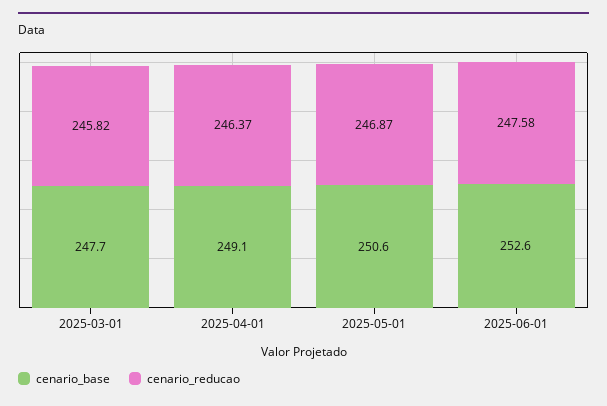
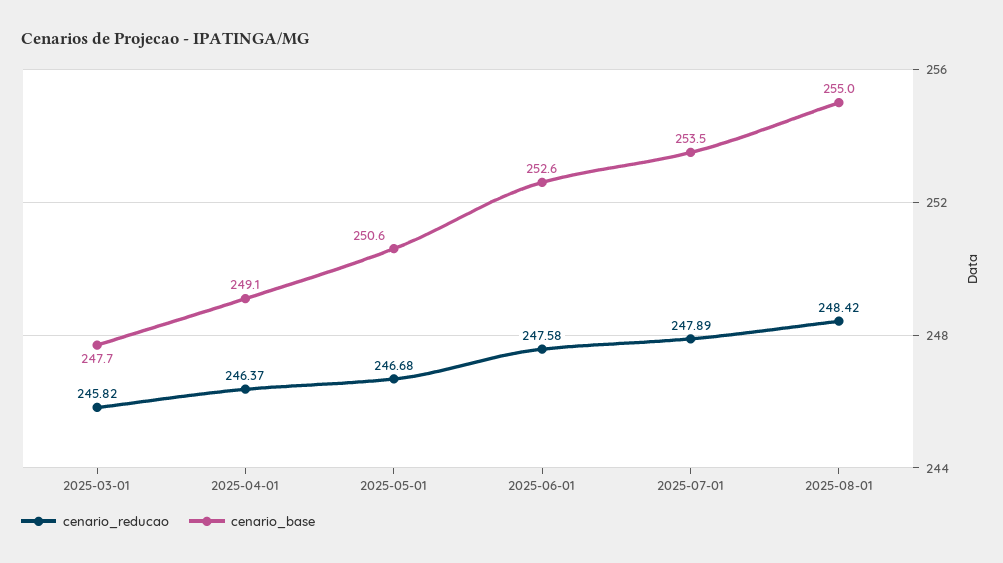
cenario_reducao, 2025-05-01: 246.87 -> 246.68
cenario_reducao, 2025-07-01: none -> 247.89
cenario_base, 2025-07-01: none -> 253.5
cenario_reducao, 2025-08-01: none -> 248.42
cenario_base, 2025-08-01: none -> 255

